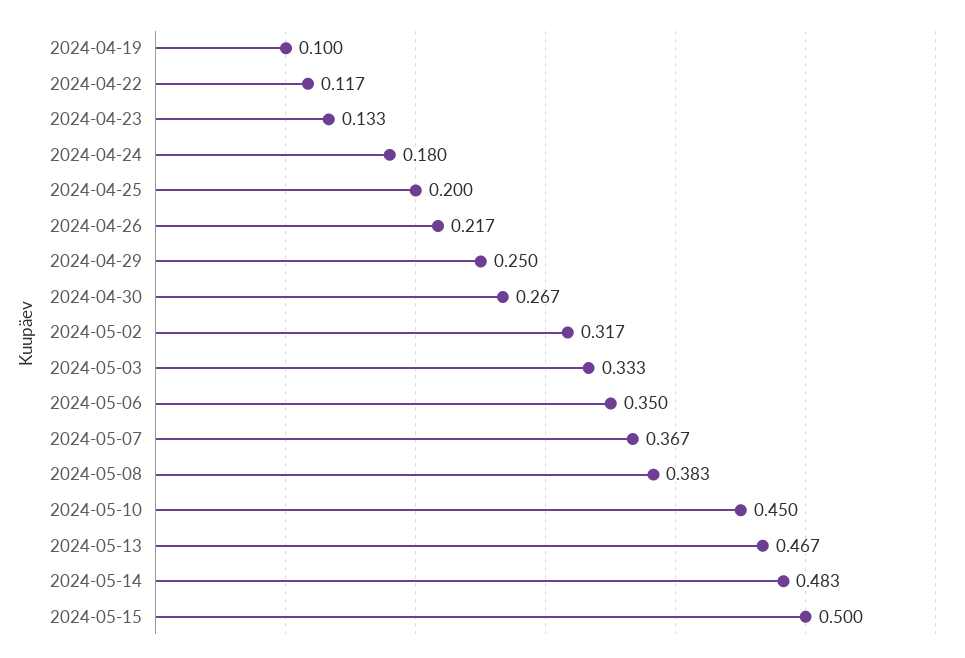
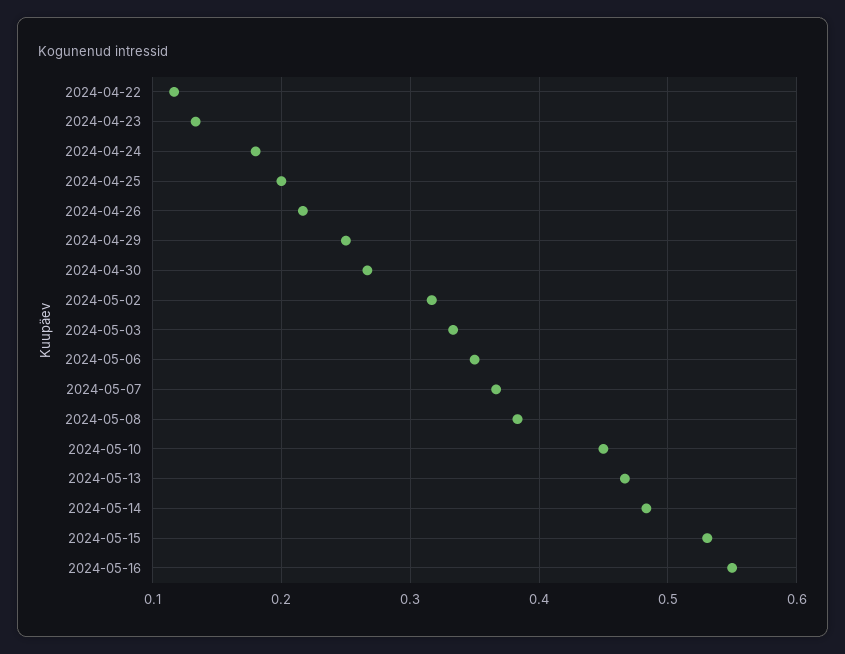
2024-04-19: 0.1 -> none
2024-05-15: 0.5 -> 0.53
2024-05-16: none -> 0.55

